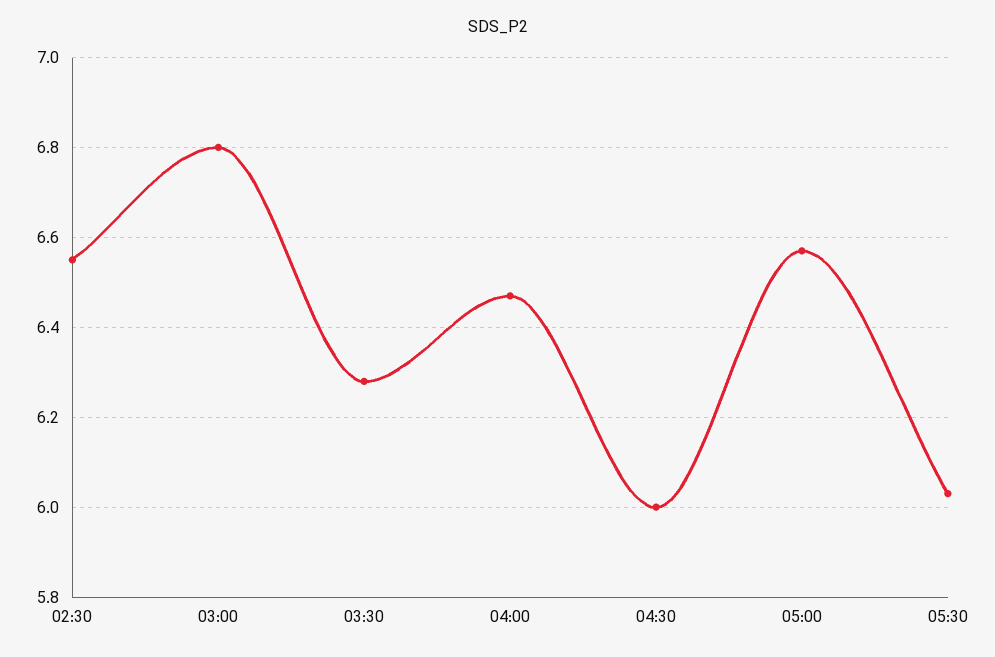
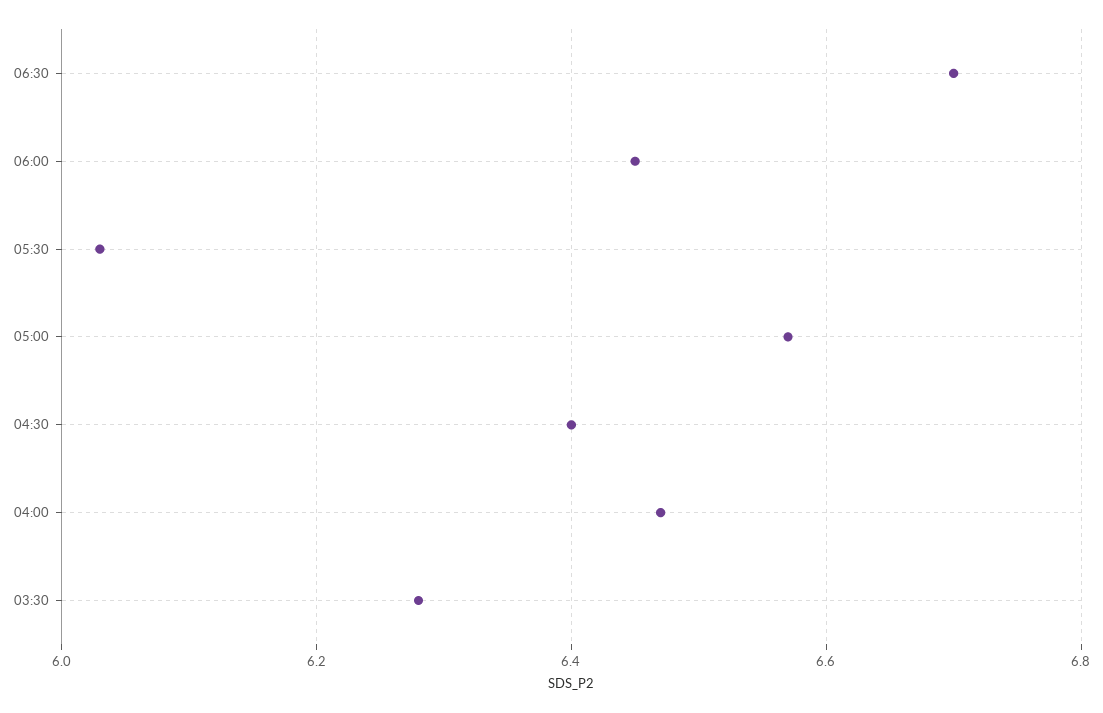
02:30: 6.55 -> none
03:00: 6.8 -> none
04:30: 6 -> 6.4
06:30: none -> 6.7
06:00: none -> 6.45

